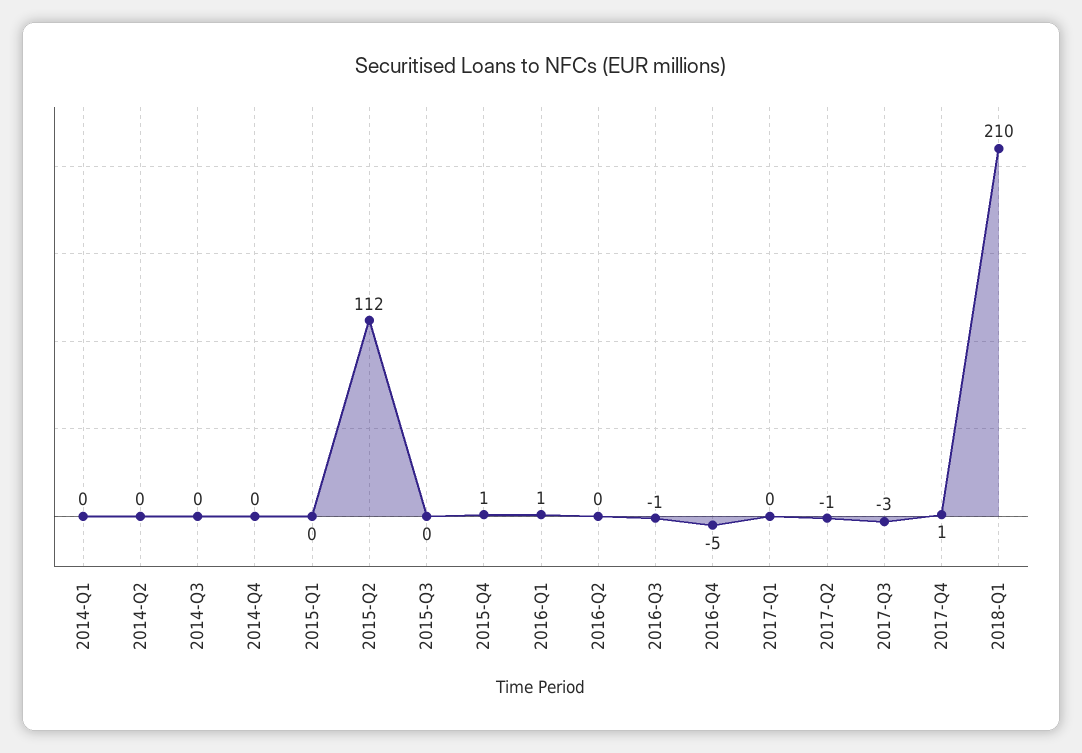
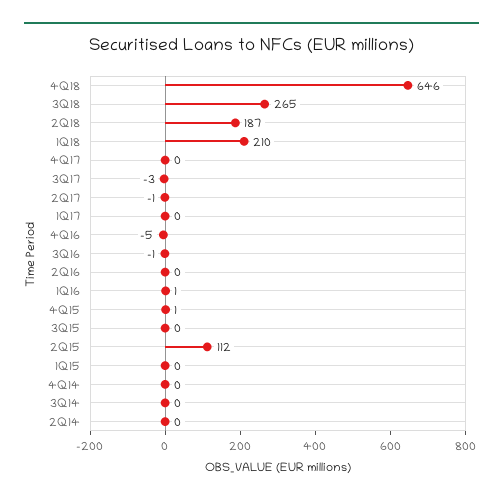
2014-Q1: 0 -> none
2017-Q4: 1 -> 0
4Q18: none -> 646
3Q18: none -> 265
2Q18: none -> 187

